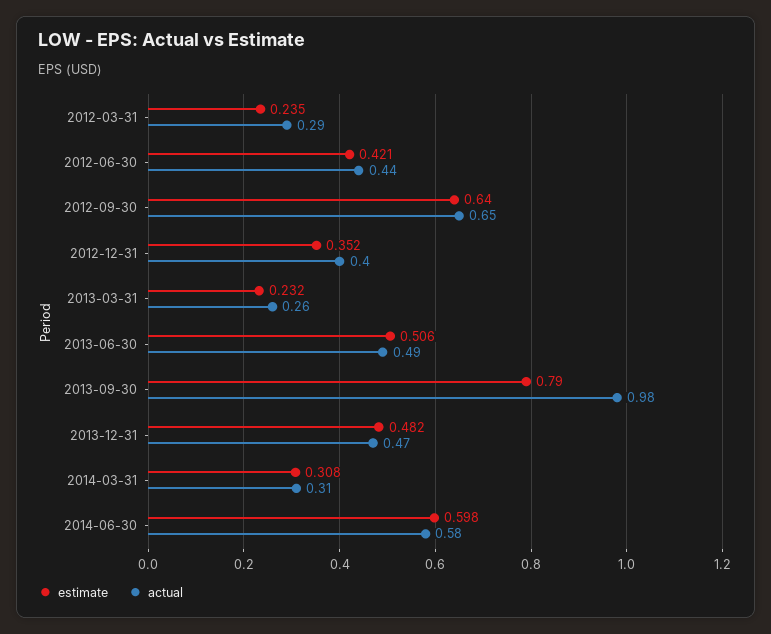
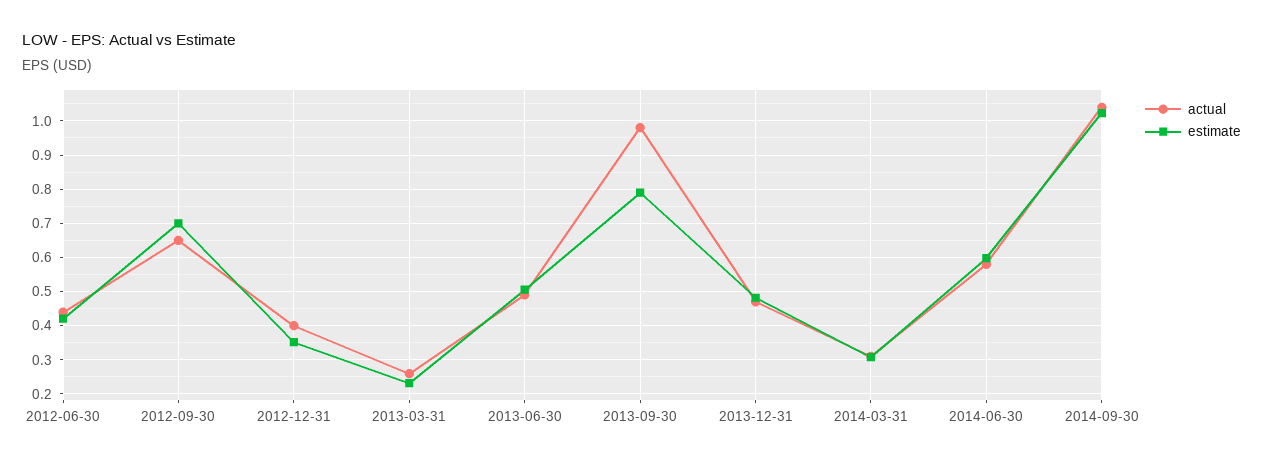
estimate, 2012-03-31: 0.235 -> none
actual, 2012-03-31: 0.29 -> none
estimate, 2012-09-30: 0.64 -> 0.7
actual, 2014-09-30: none -> 1.04
estimate, 2014-09-30: none -> 1.02

